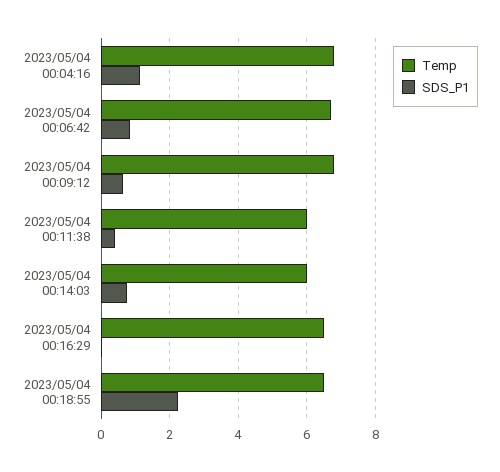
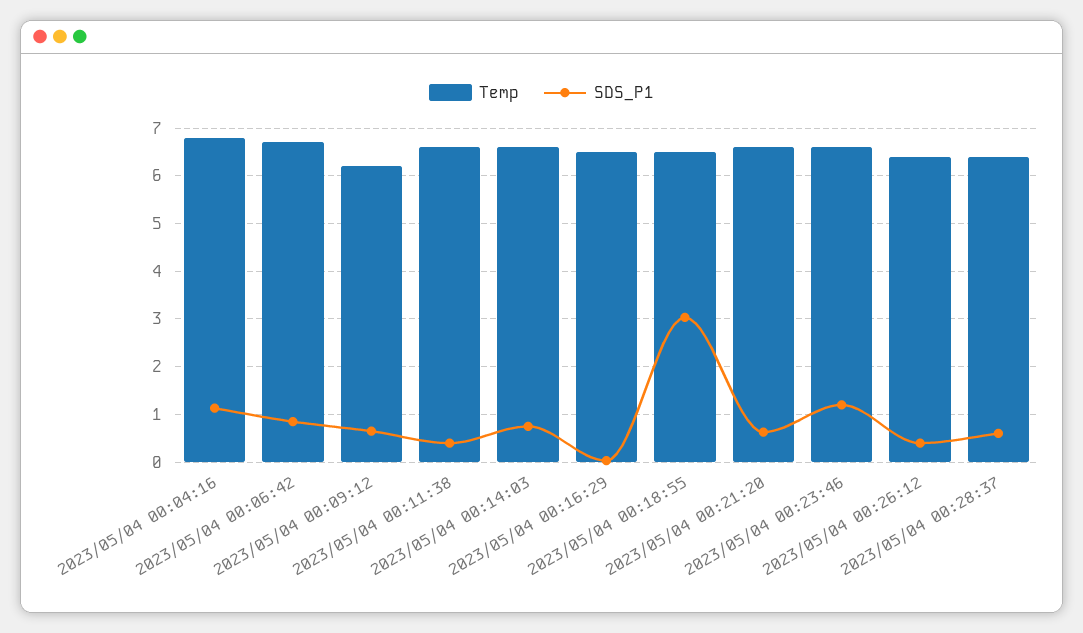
Temp, 2023/05/04 00:09:12: 6.8 -> 6.2
Temp, 2023/05/04 00:11:38: 6 -> 6.6
Temp, 2023/05/04 00:14:03: 6 -> 6.6
SDS_P1, 2023/05/04 00:18:55: 2.2 -> 3
Temp, 2023/05/04 00:21:20: none -> 6.6
SDS_P1, 2023/05/04 00:21:20: none -> 0.6
Temp, 2023/05/04 00:23:46: none -> 6.6
SDS_P1, 2023/05/04 00:23:46: none -> 1.2
Temp, 2023/05/04 00:26:12: none -> 6.4
SDS_P1, 2023/05/04 00:26:12: none -> 0.4
Temp, 2023/05/04 00:28:37: none -> 6.4
SDS_P1, 2023/05/04 00:28:37: none -> 0.6

